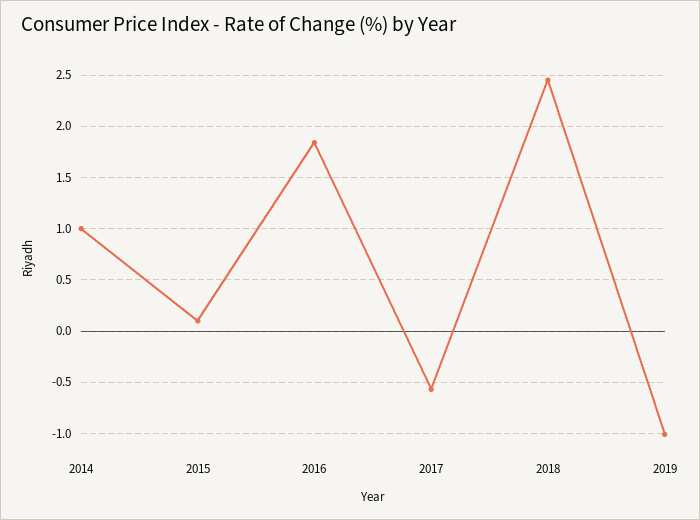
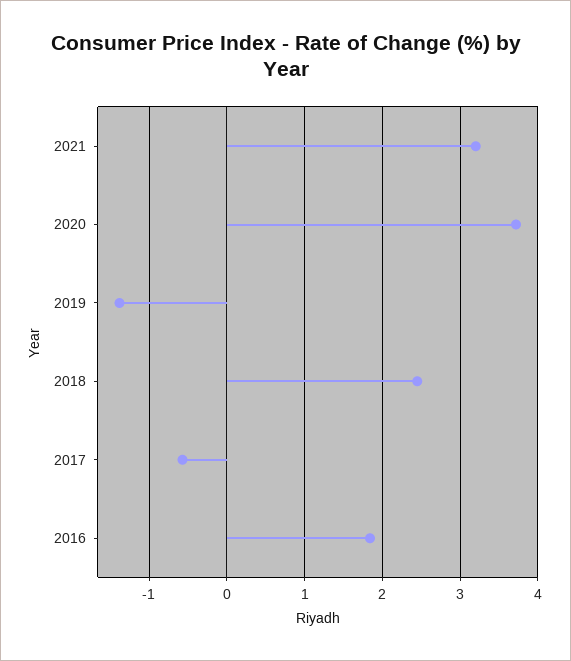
2014: 1 -> none
2015: 0.1 -> none
2019: -1 -> -1.4
2021: none -> 3.2
2020: none -> 3.7

